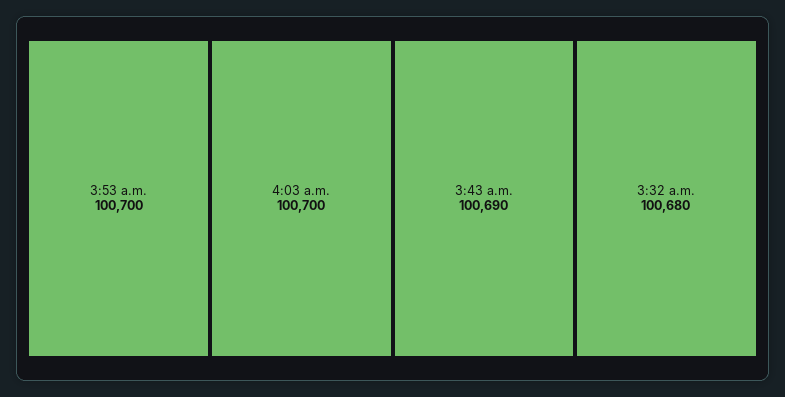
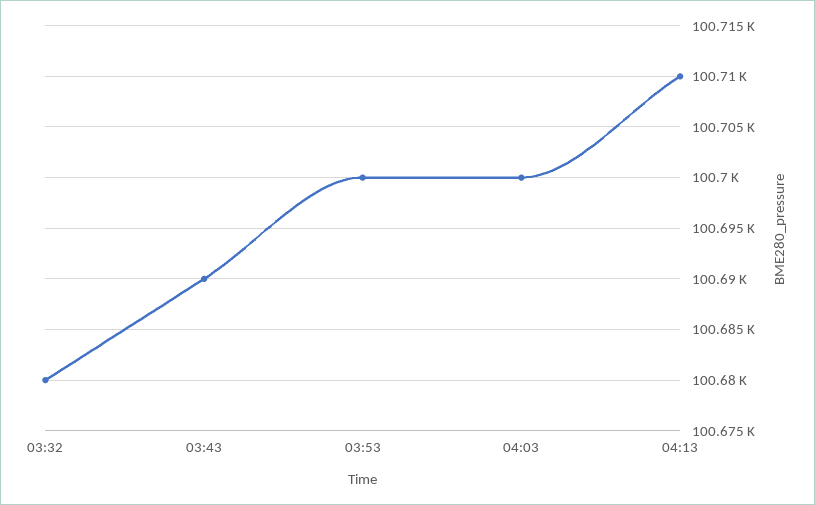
04:13: none -> 100710

